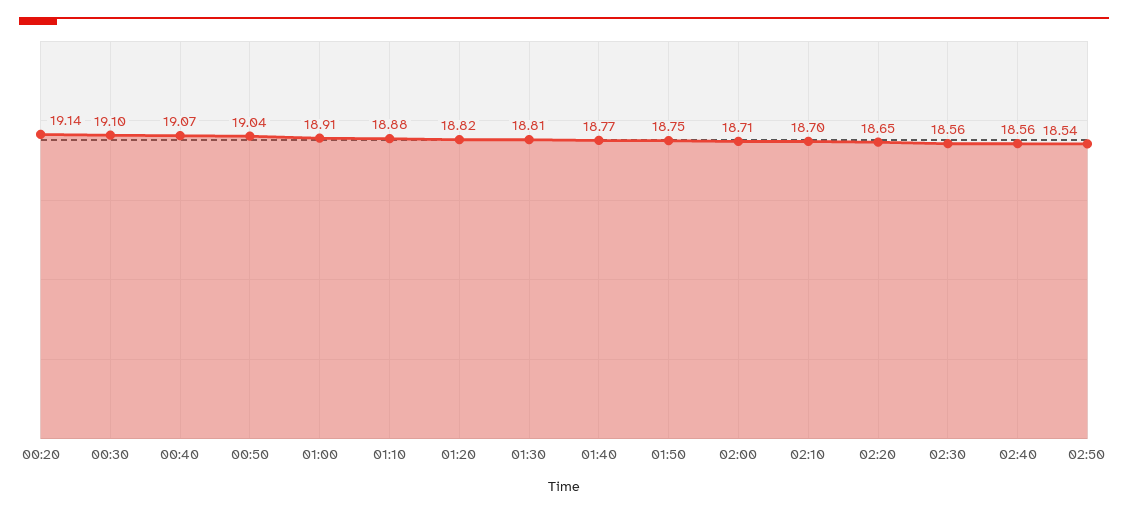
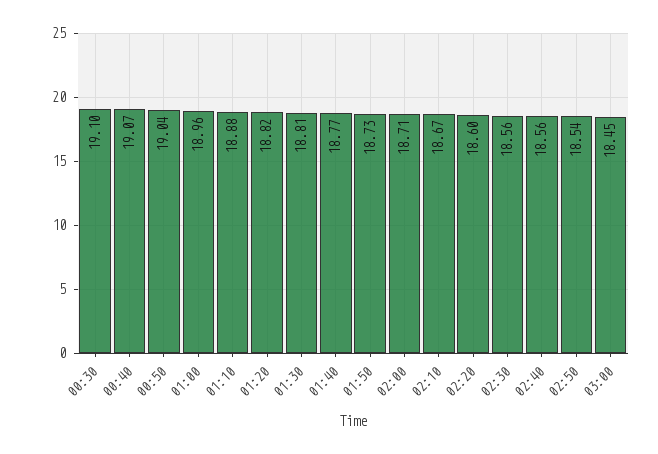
00:20: 19.14 -> none
01:00: 18.91 -> 18.96
01:50: 18.75 -> 18.73
02:10: 18.7 -> 18.67
02:20: 18.65 -> 18.6
03:00: none -> 18.45

